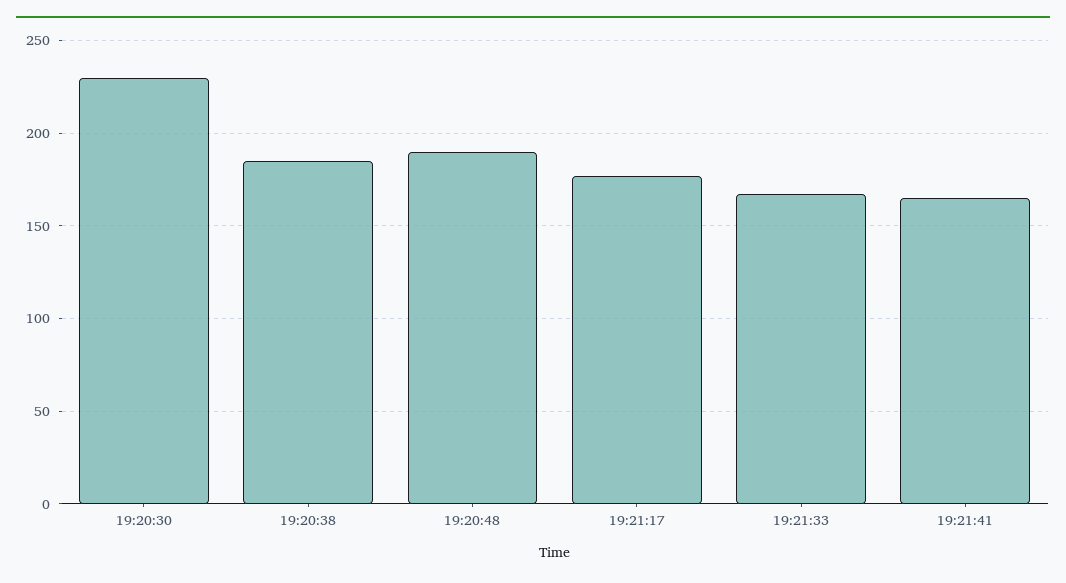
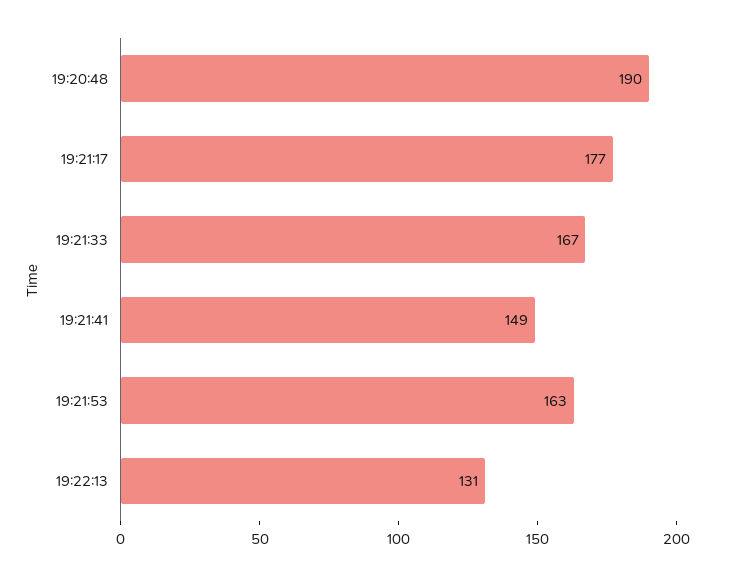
19:20:30: 230 -> none
19:20:38: 185 -> none
19:21:41: 165 -> 149
19:21:53: none -> 163
19:22:13: none -> 131

